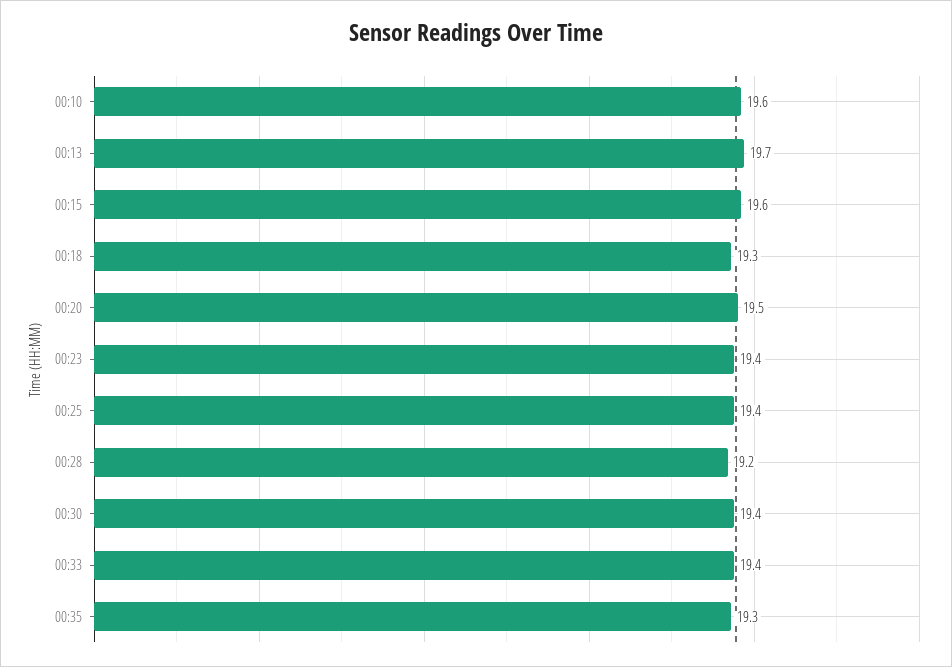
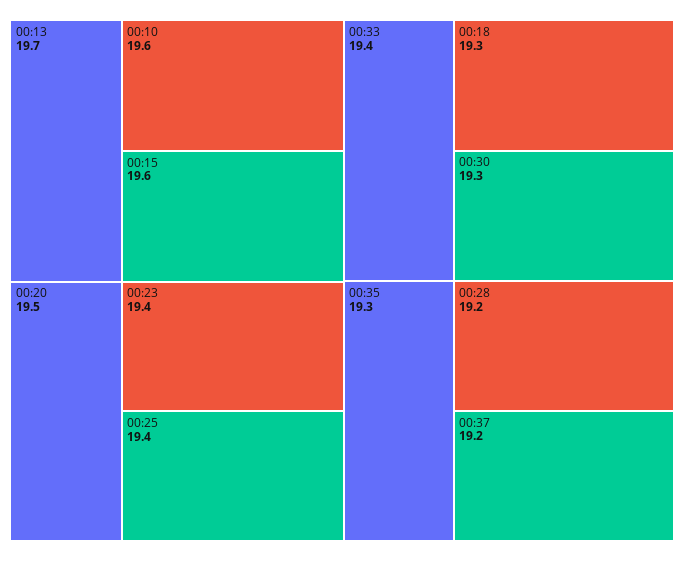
00:30: 19.4 -> 19.3
00:37: none -> 19.2

